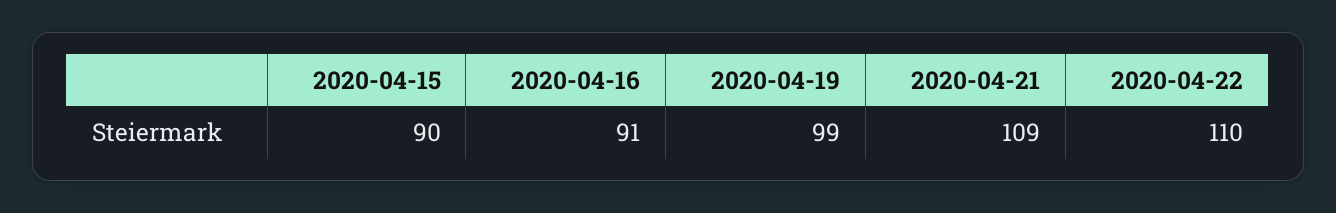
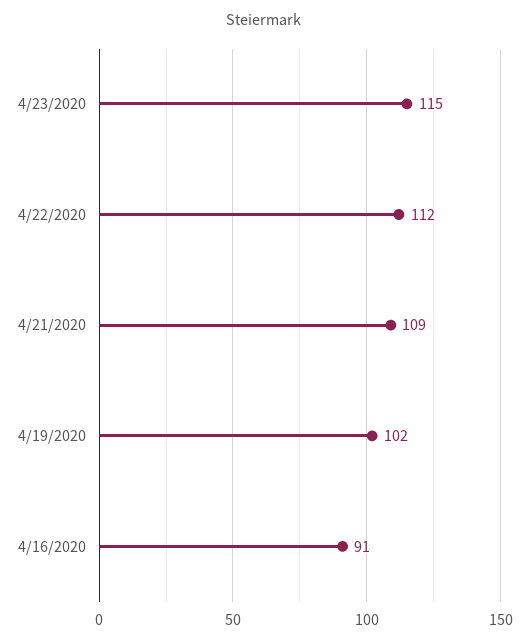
2020-04-15: 90 -> none
2020-04-19: 99 -> 102
2020-04-22: 110 -> 112
4/23/2020: none -> 115

